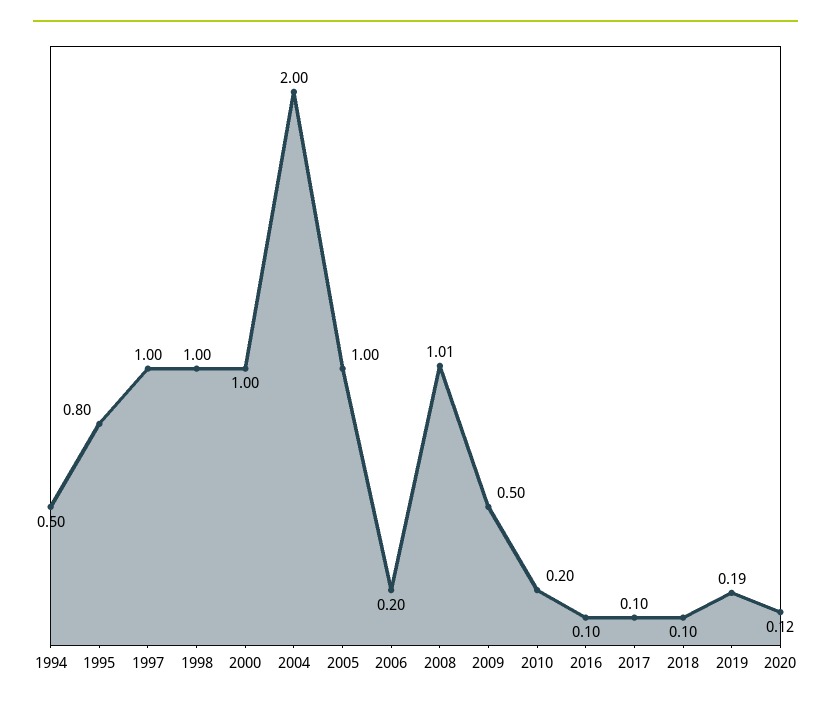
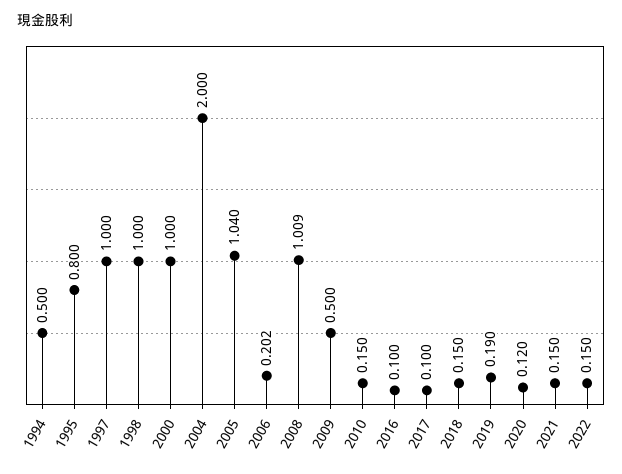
2005: 1 -> 1.04
2010: 0.2 -> 0.15
2018: 0.1 -> 0.15
2021: none -> 0.15
2022: none -> 0.15

